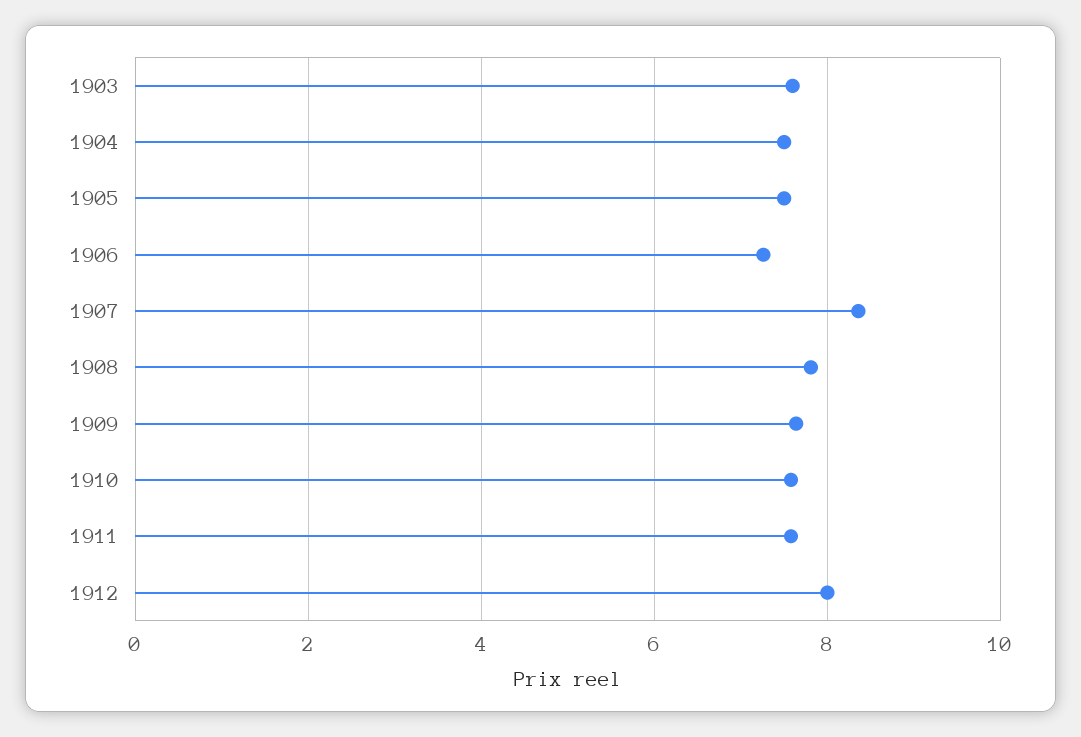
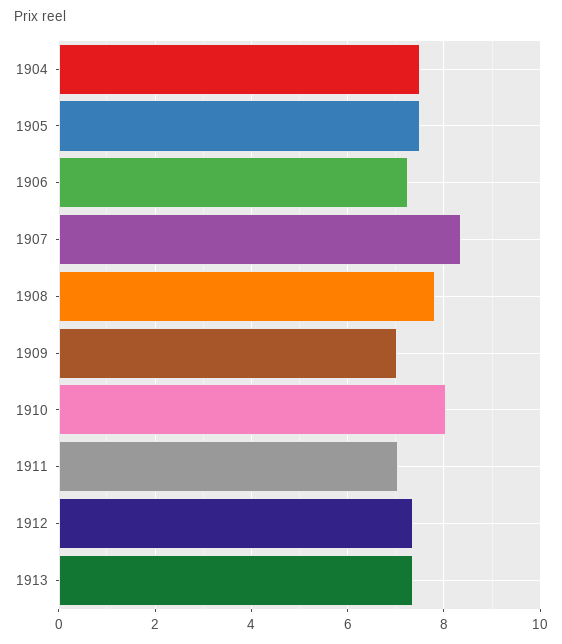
1903: 7.6 -> none
1909: 7.6 -> 7
1910: 7.6 -> 8
1911: 7.6 -> 7
1912: 8 -> 7.4
1913: none -> 7.4

